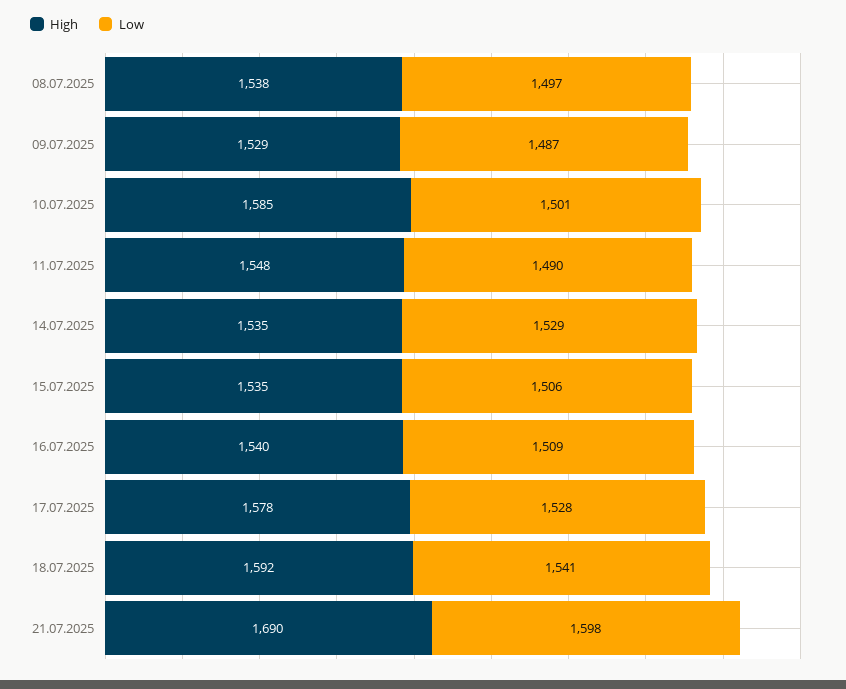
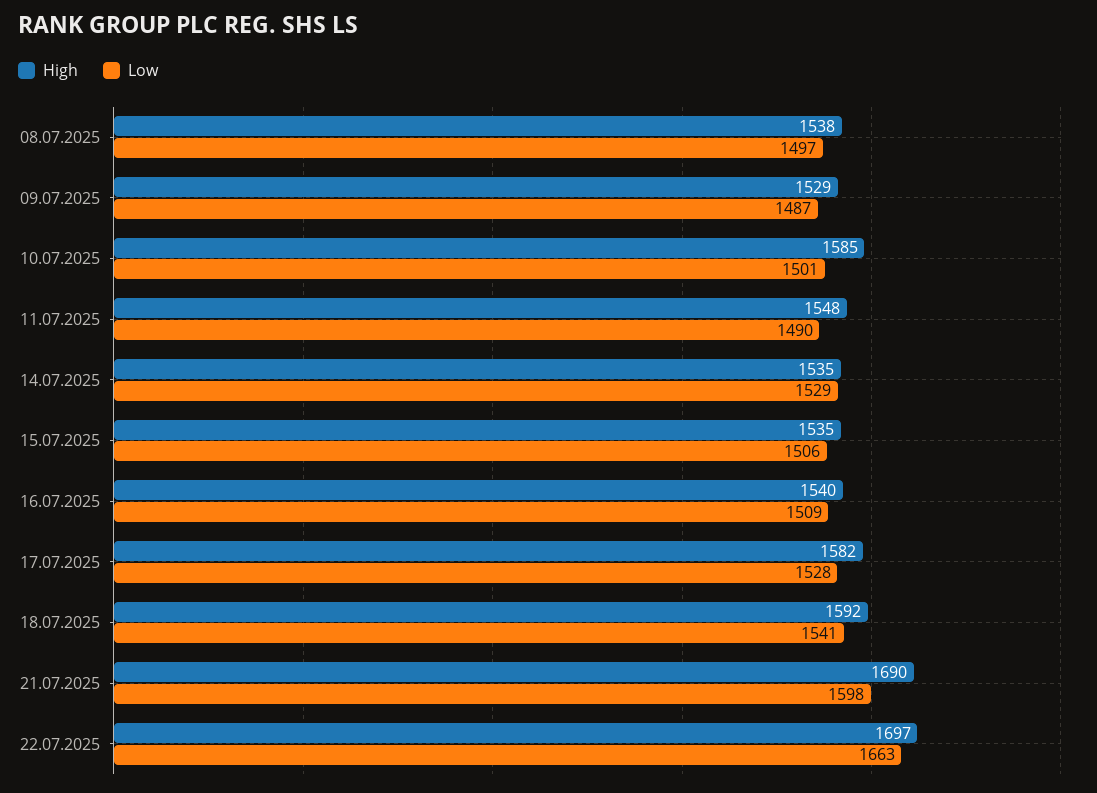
High, 17.07.2025: 1578 -> 1582
High, 22.07.2025: none -> 1697
Low, 22.07.2025: none -> 1663

